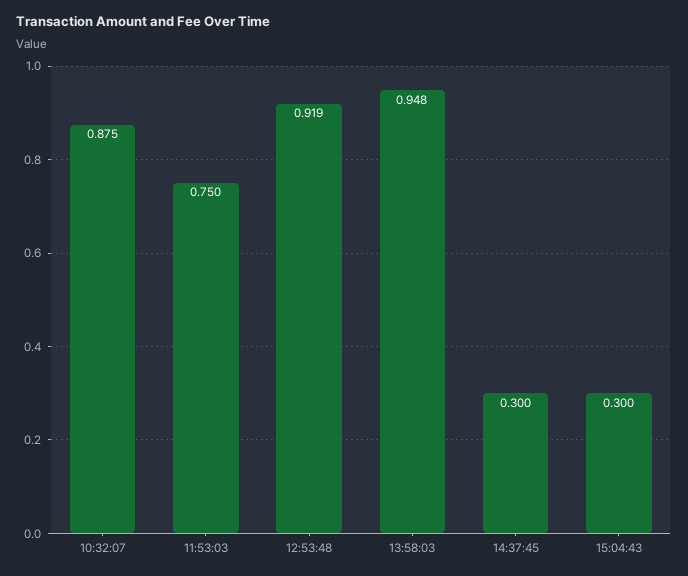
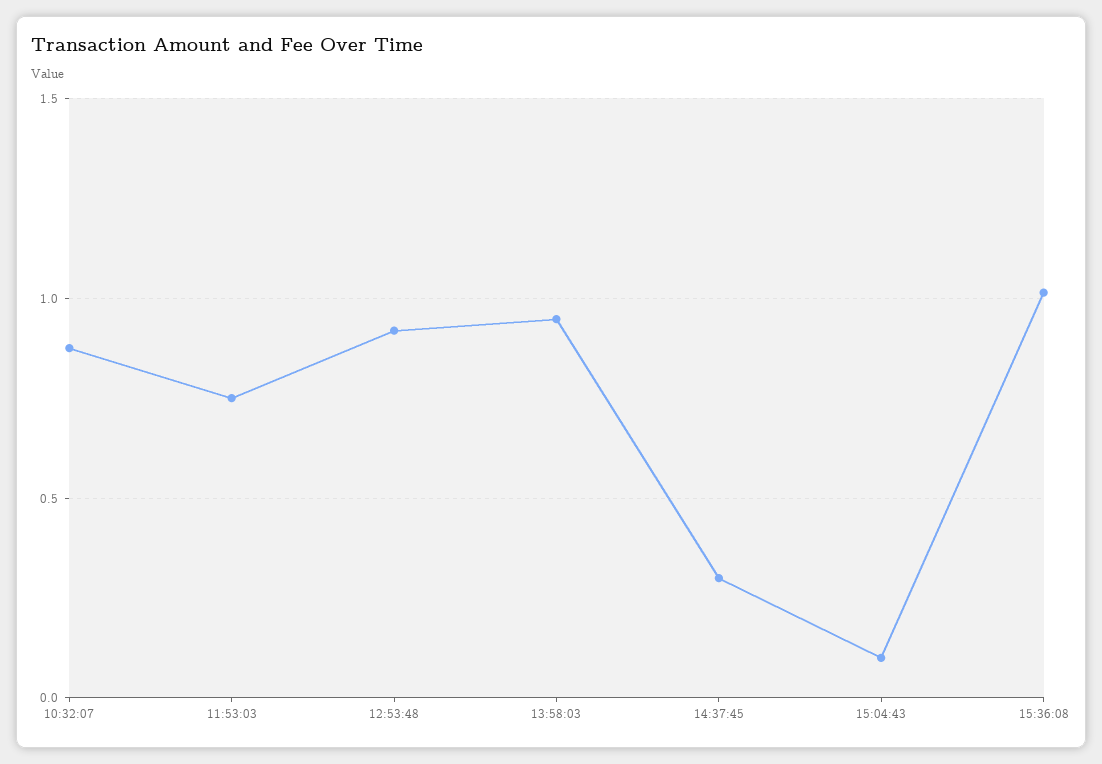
15:04:43: 0.3 -> 0.1
15:36:08: none -> 1

